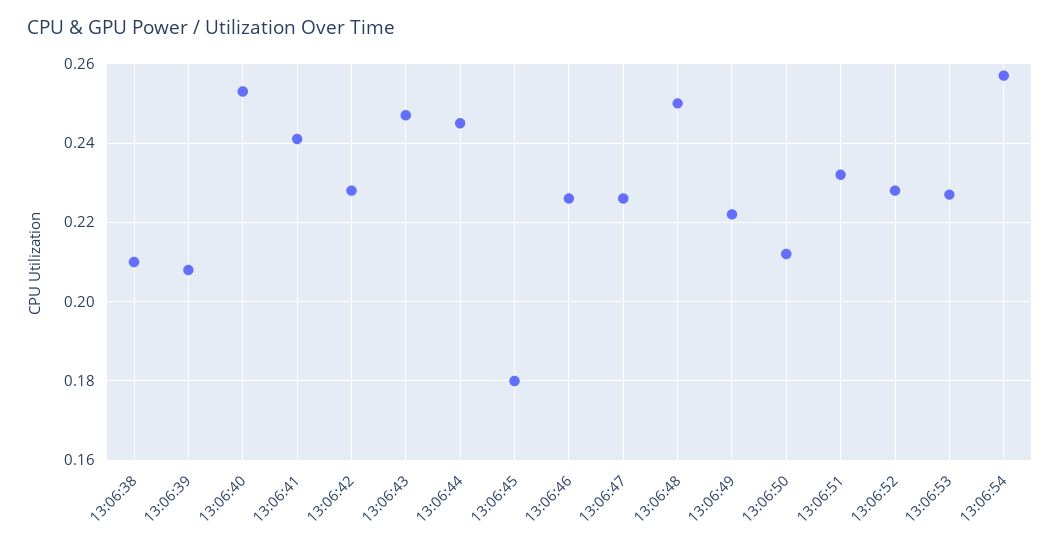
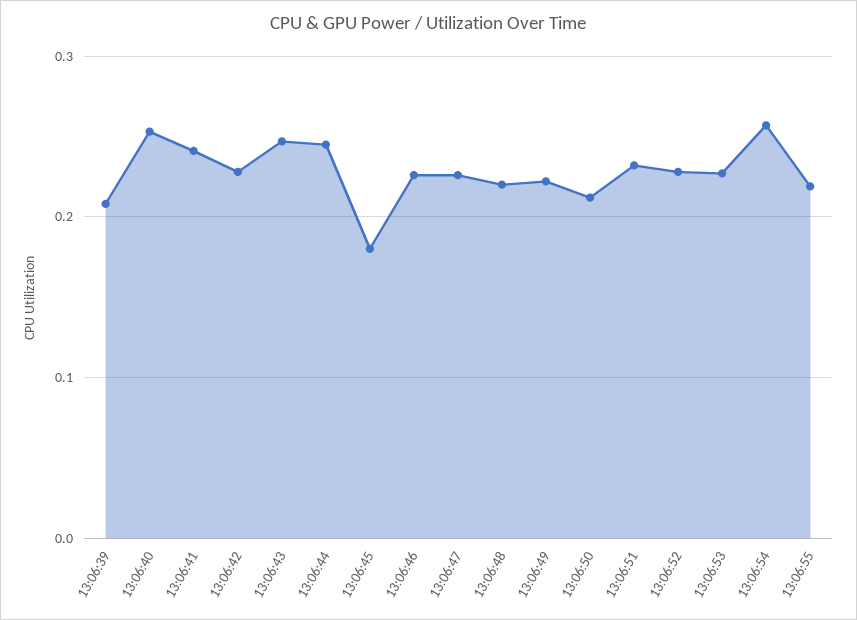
13:06:38: 0.21 -> none
13:06:48: 0.25 -> 0.22
13:06:55: none -> 0.22

